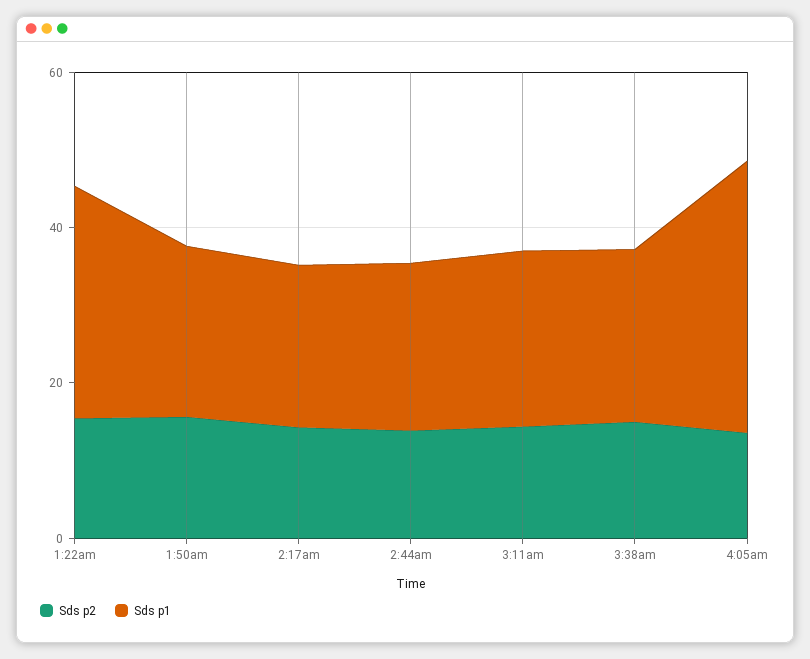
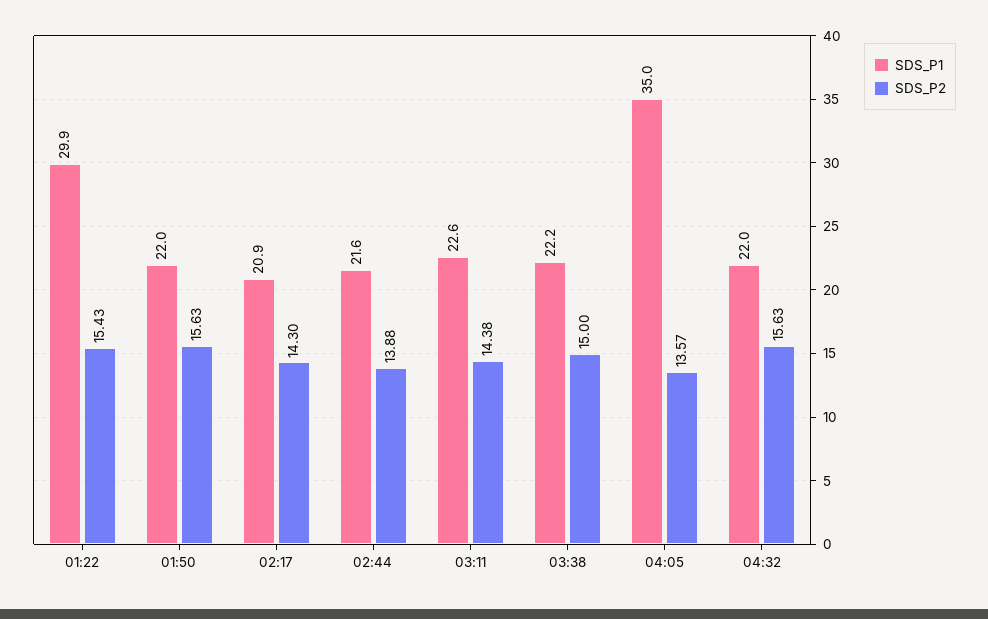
Sds p1, 04:32: none -> 22
Sds p2, 04:32: none -> 15.63

